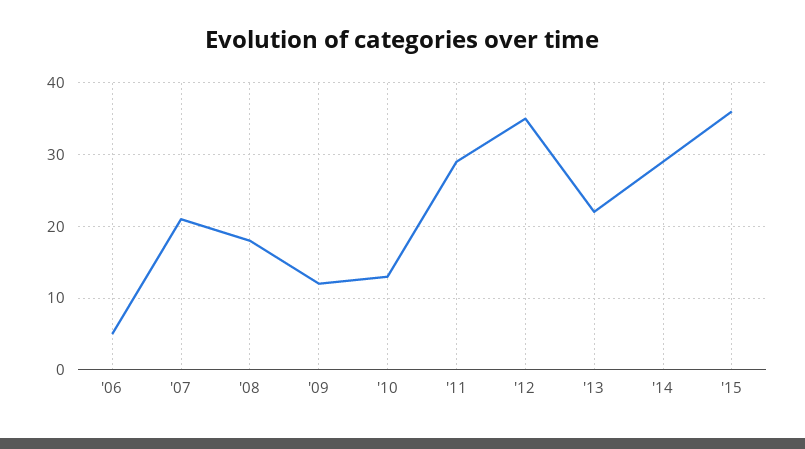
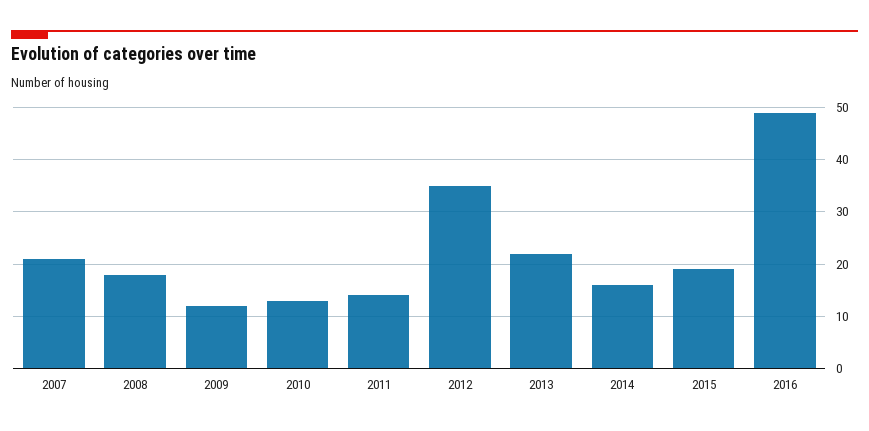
'06: 5 -> none
'11: 29 -> 15
'14: 29 -> 15
'15: 36 -> 20
2016: none -> 50

